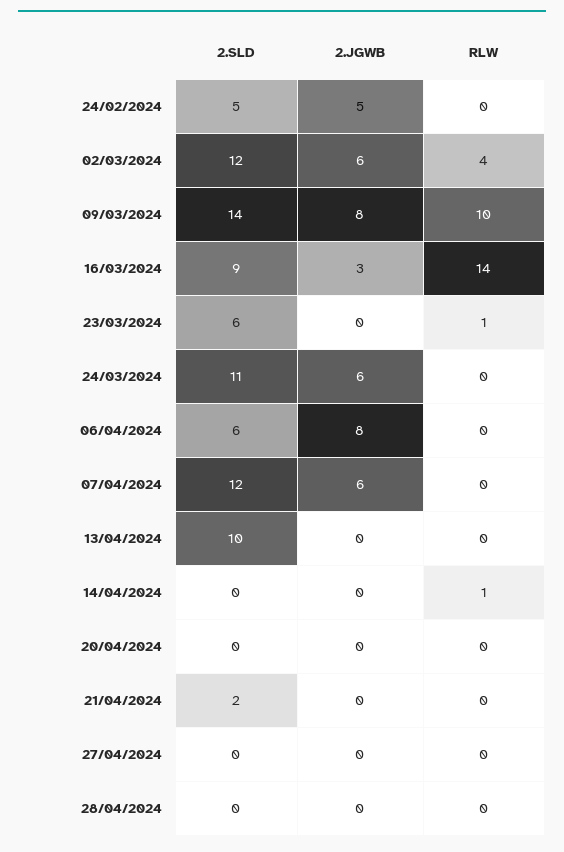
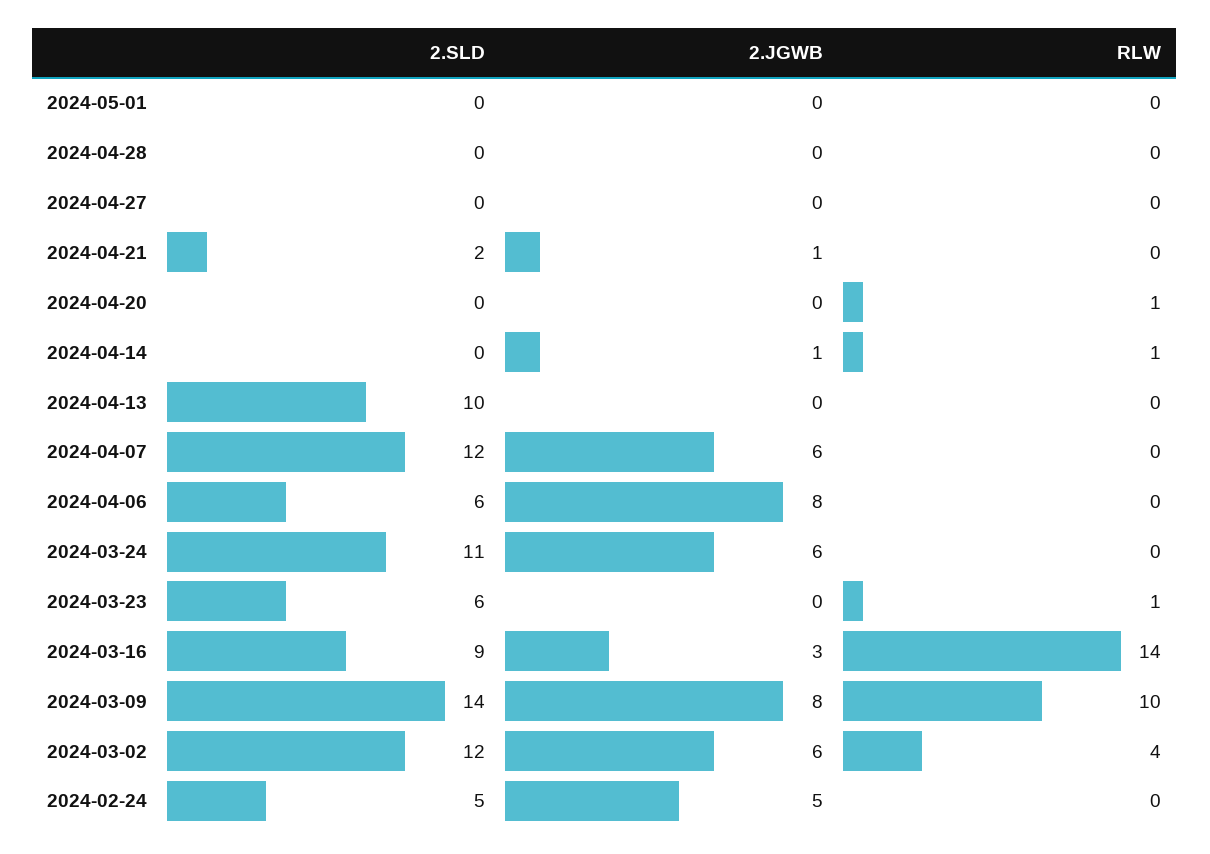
2.JGWB, 14/04/2024: 0 -> 1
RLW, 20/04/2024: 0 -> 1
2.JGWB, 21/04/2024: 0 -> 1
2.SLD, 2024-05-01: none -> 0
2.JGWB, 2024-05-01: none -> 0
RLW, 2024-05-01: none -> 0

